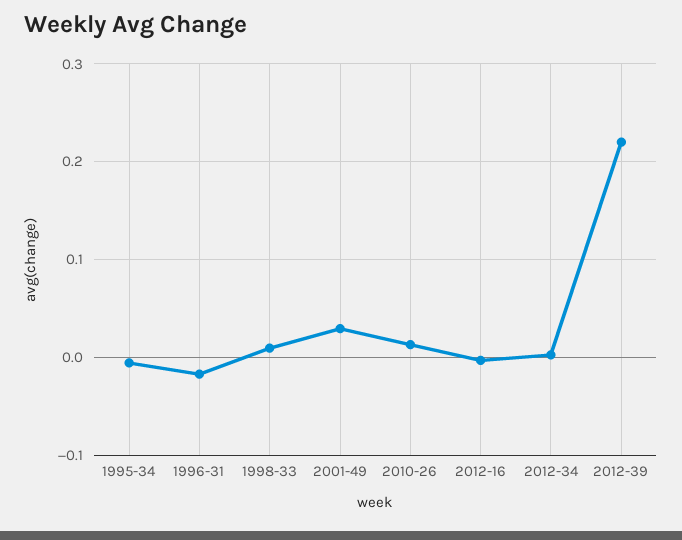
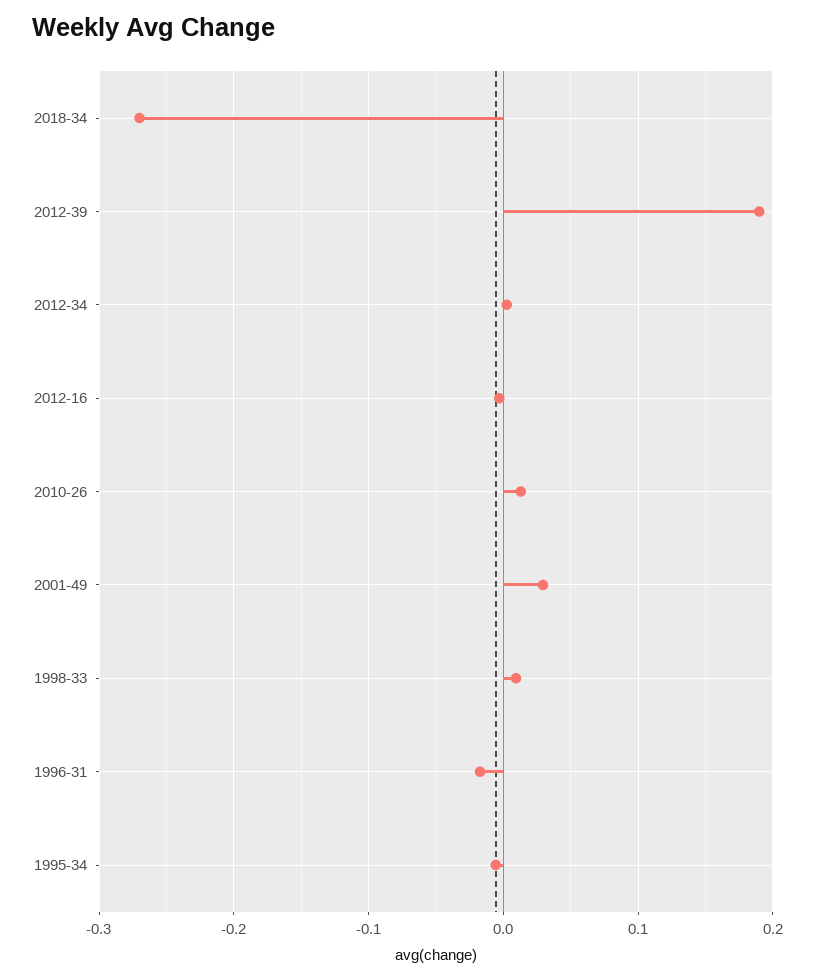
2012-39: 0.22 -> 0.19
2018-34: none -> -0.27

